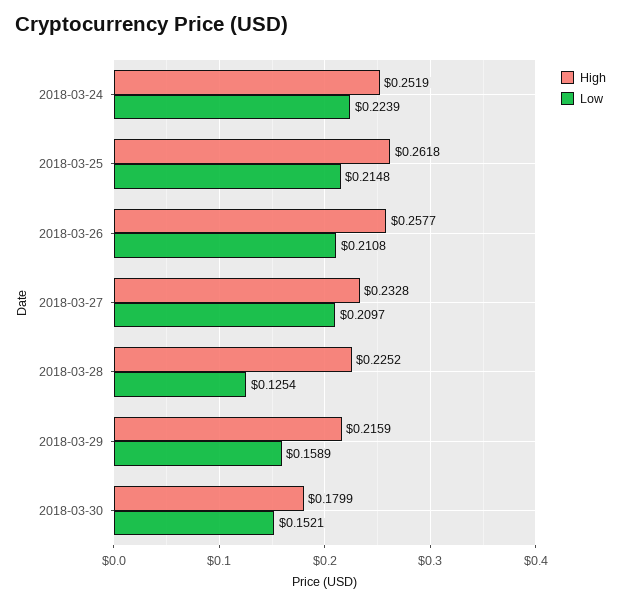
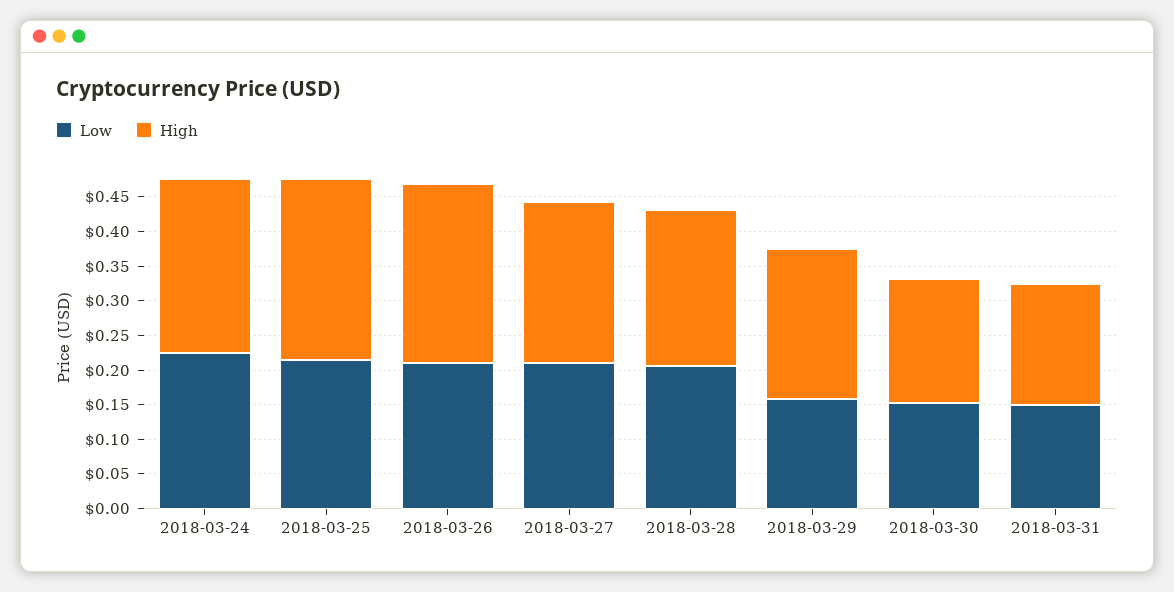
Low, 2018-03-28: 0.1254 -> 0.2
Low, 2018-03-31: none -> 0.15
High, 2018-03-31: none -> 0.175

